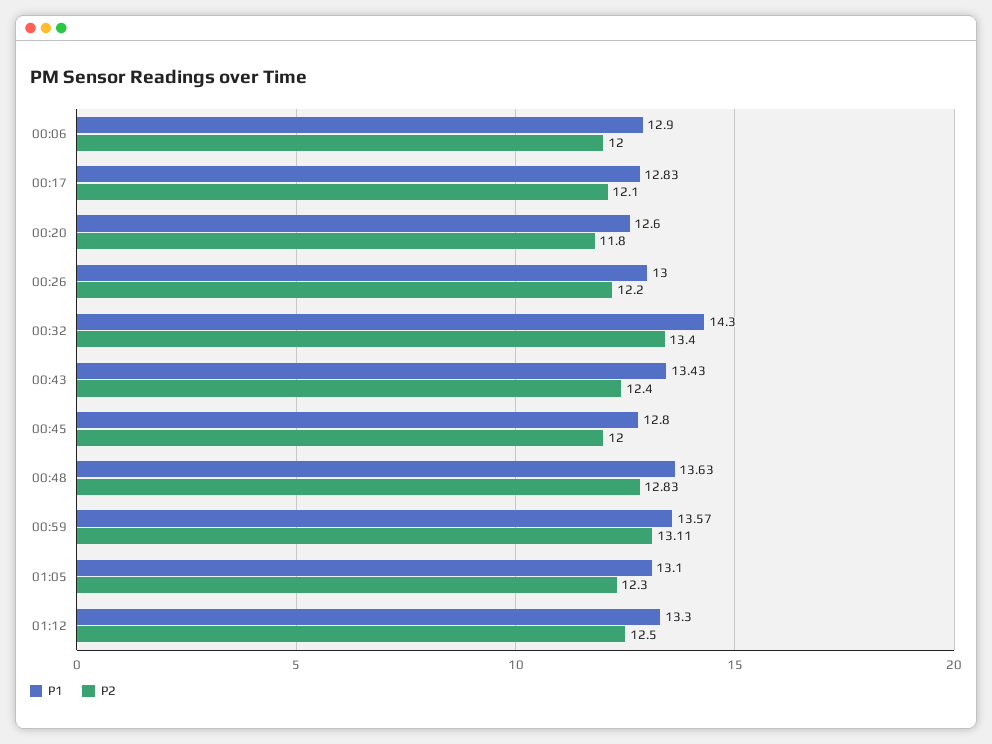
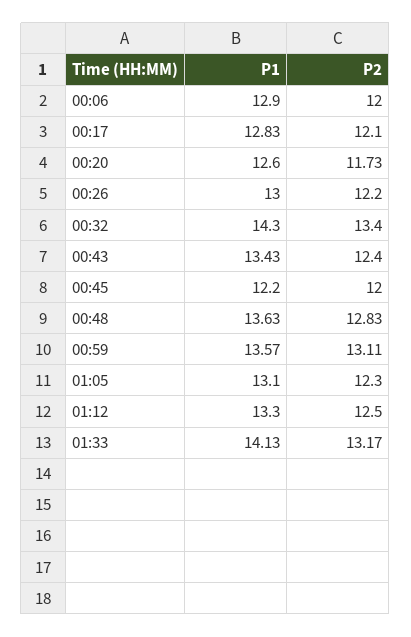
P2, 00:20: 11.8 -> 11.73
P1, 00:45: 12.8 -> 12.2
P1, 01:33: none -> 14.13
P2, 01:33: none -> 13.17

